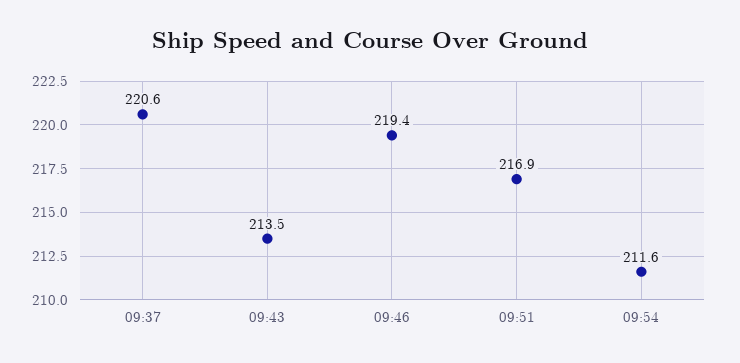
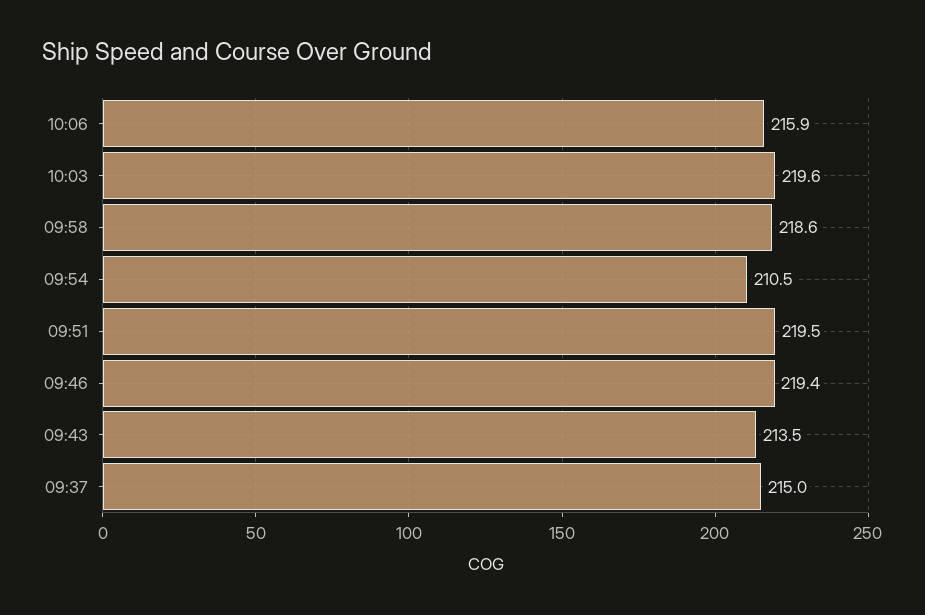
09:37: 220.6 -> 215
09:51: 216.9 -> 219.5
09:54: 211.6 -> 210.5
10:06: none -> 215.9
10:03: none -> 219.6
09:58: none -> 218.6

